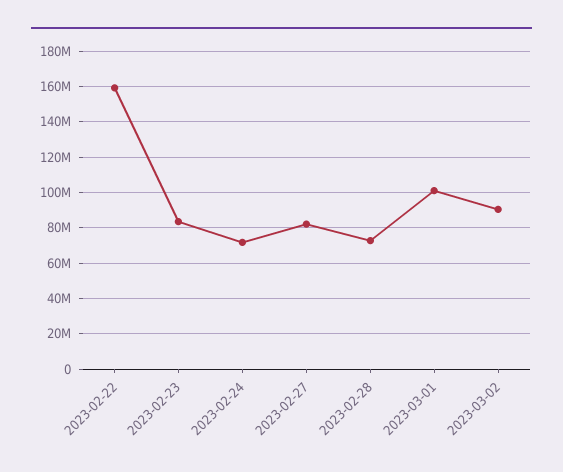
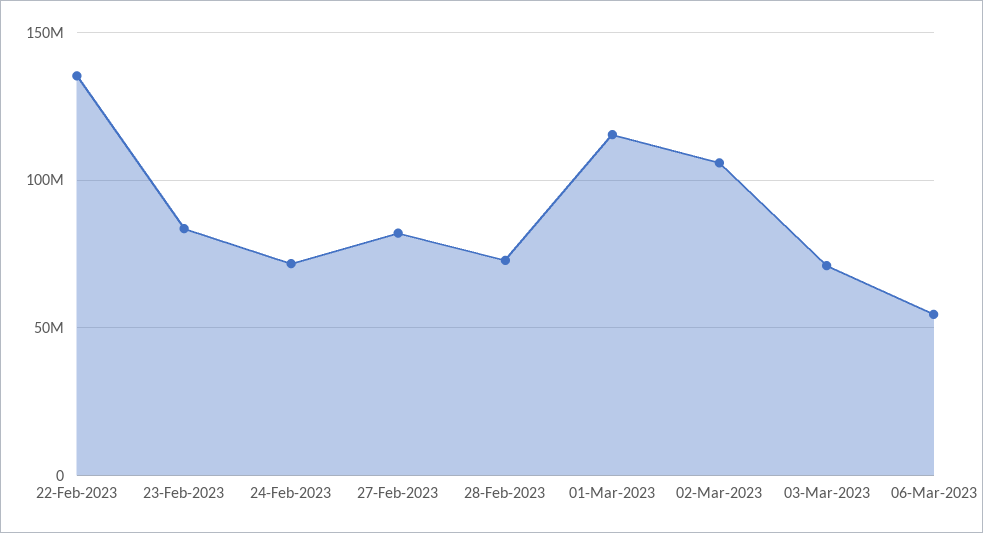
2023-02-22: 160000000 -> 135000000
2023-03-01: 100000000 -> 115000000
2023-03-02: 90000000 -> 105000000
03-Mar-2023: none -> 70000000
06-Mar-2023: none -> 55000000

